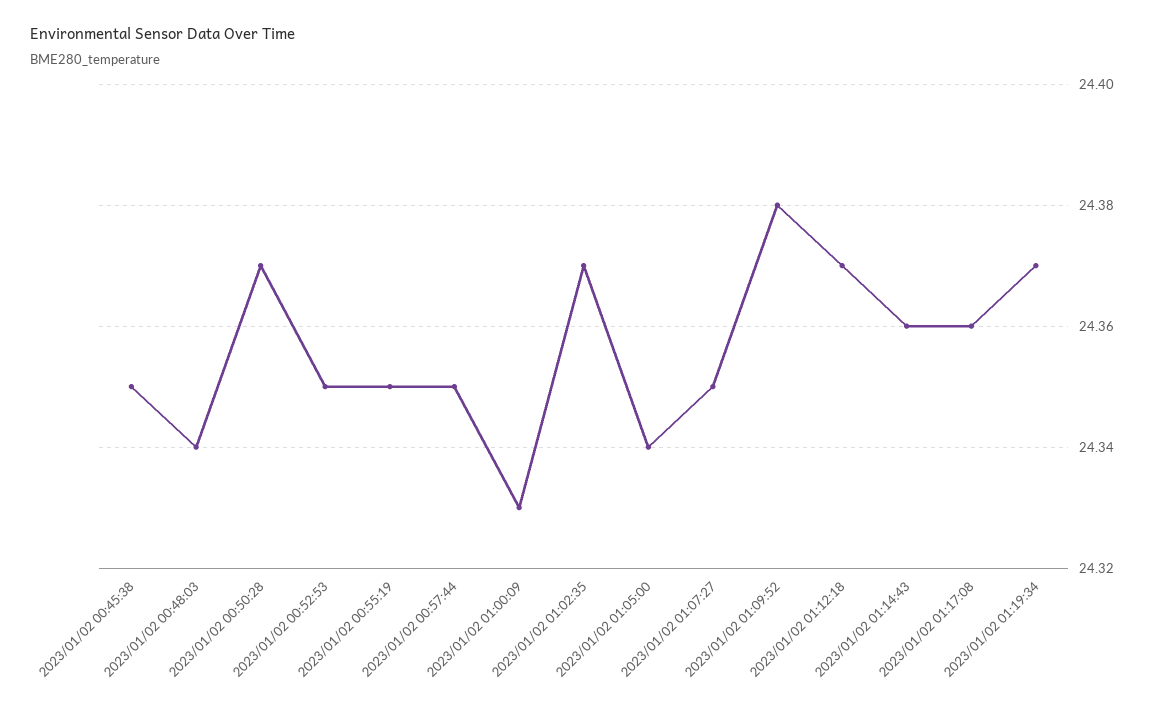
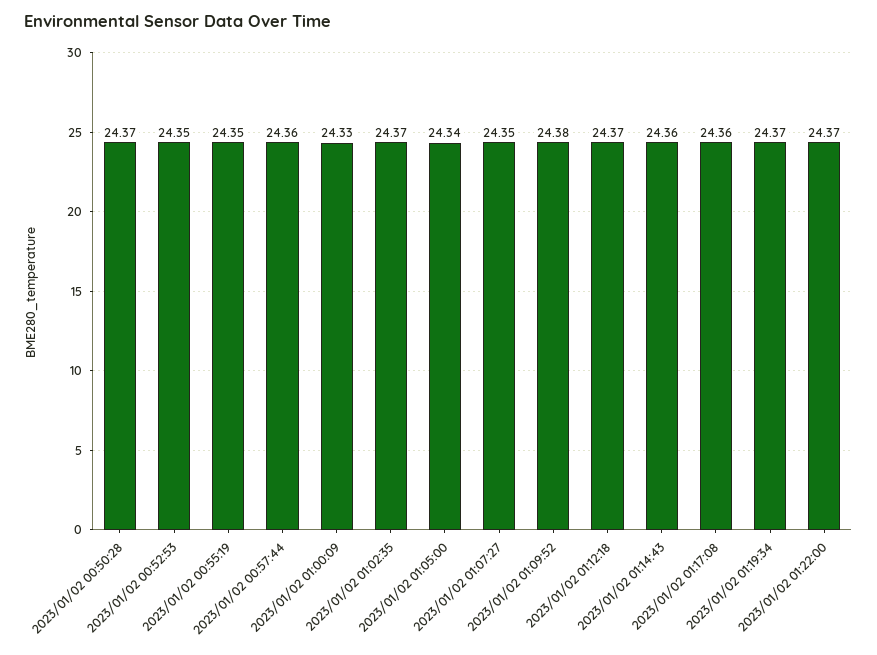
2023/01/02 00:45:38: 24.35 -> none
2023/01/02 00:48:03: 24.34 -> none
2023/01/02 00:57:44: 24.35 -> 24.36
2023/01/02 01:22:00: none -> 24.37

